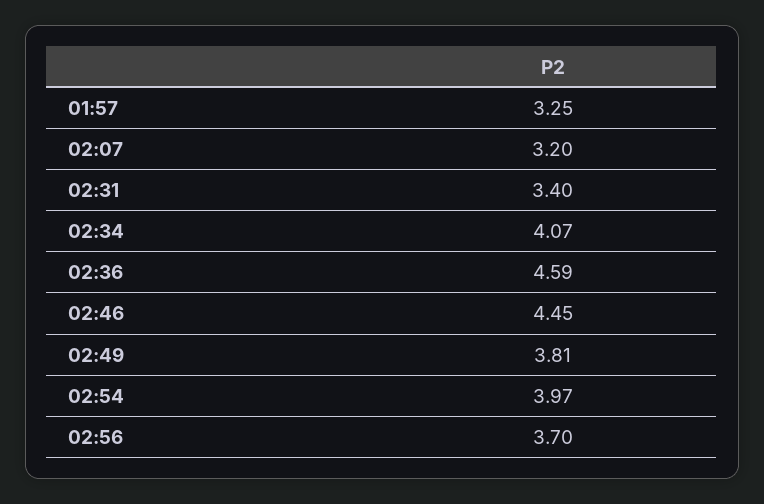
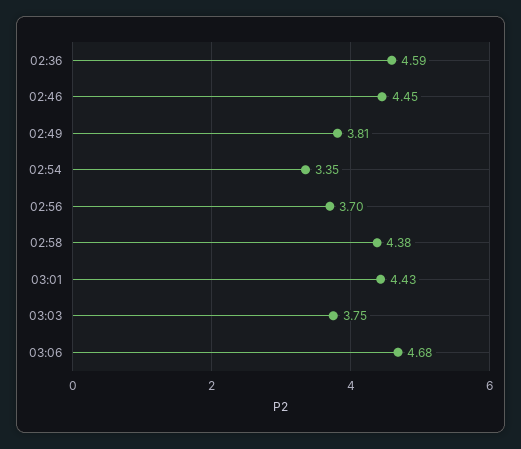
01:57: 3.25 -> none
02:07: 3.2 -> none
02:31: 3.4 -> none
02:34: 4.07 -> none
02:54: 3.97 -> 3.35
02:58: none -> 4.38
03:01: none -> 4.43
03:03: none -> 3.75
03:06: none -> 4.68

